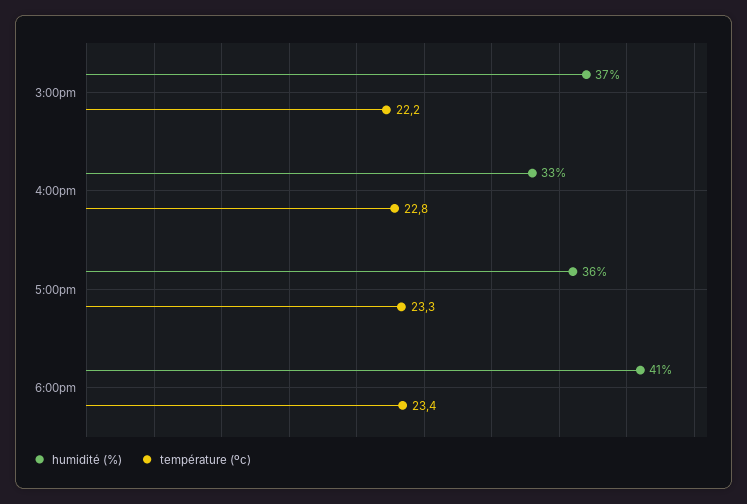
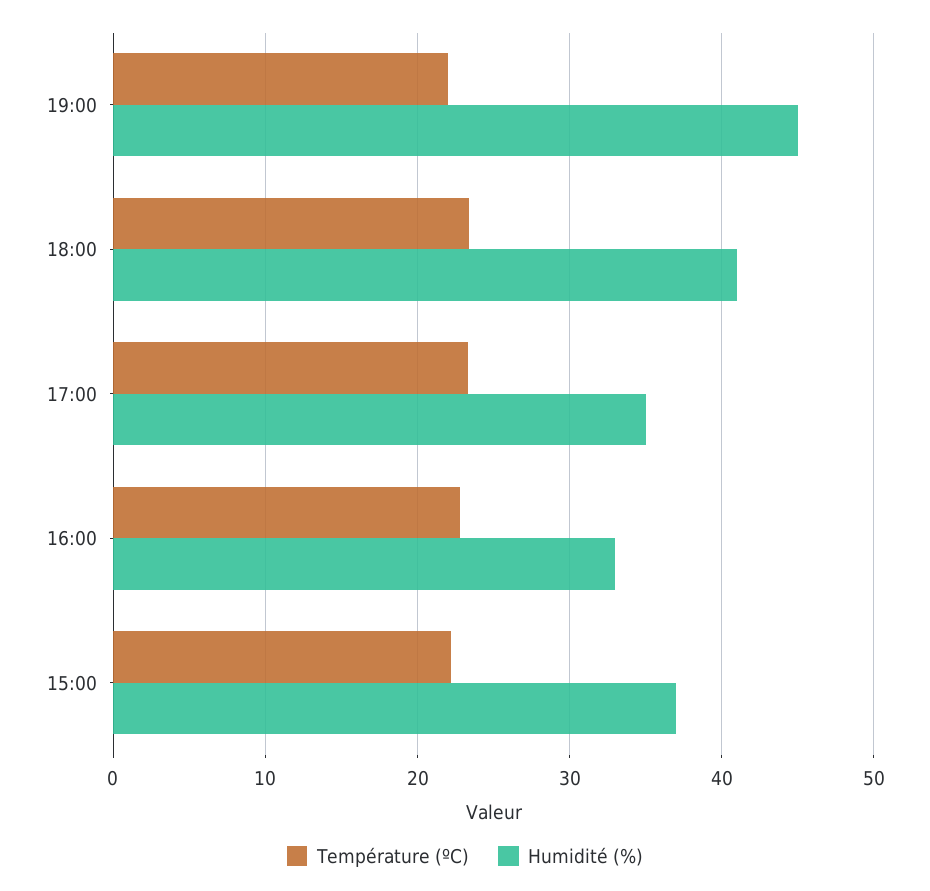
humidité (%), 5:00pm: 36 -> 35
température (ºc), 19:00: none -> 22
humidité (%), 19:00: none -> 45

